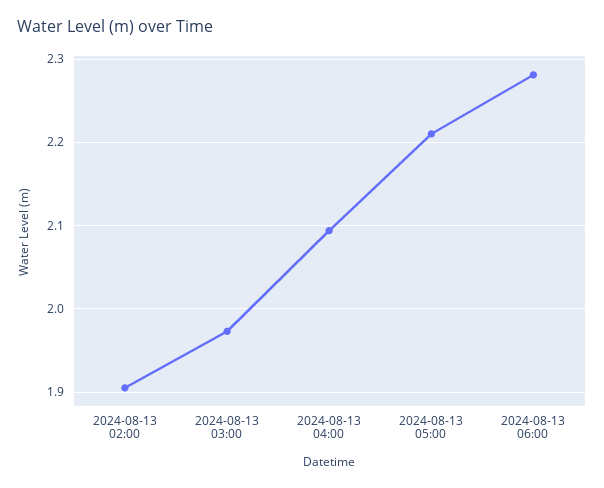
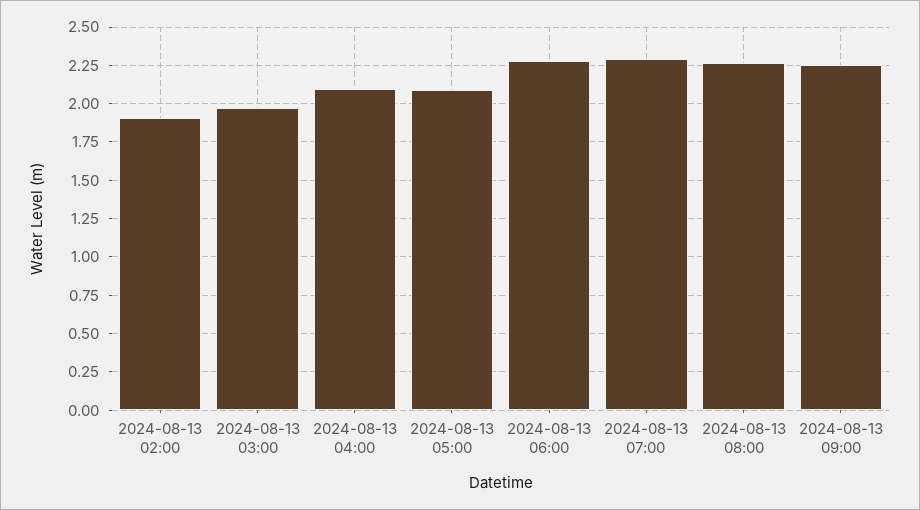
2024-08-13 05:00: 2.21 -> 2.1
2024-08-13 07:00: none -> 2.3
2024-08-13 08:00: none -> 2.25
2024-08-13 09:00: none -> 2.25

